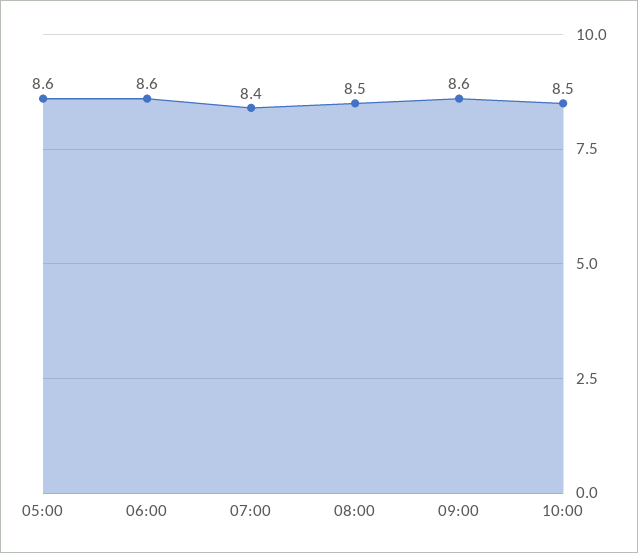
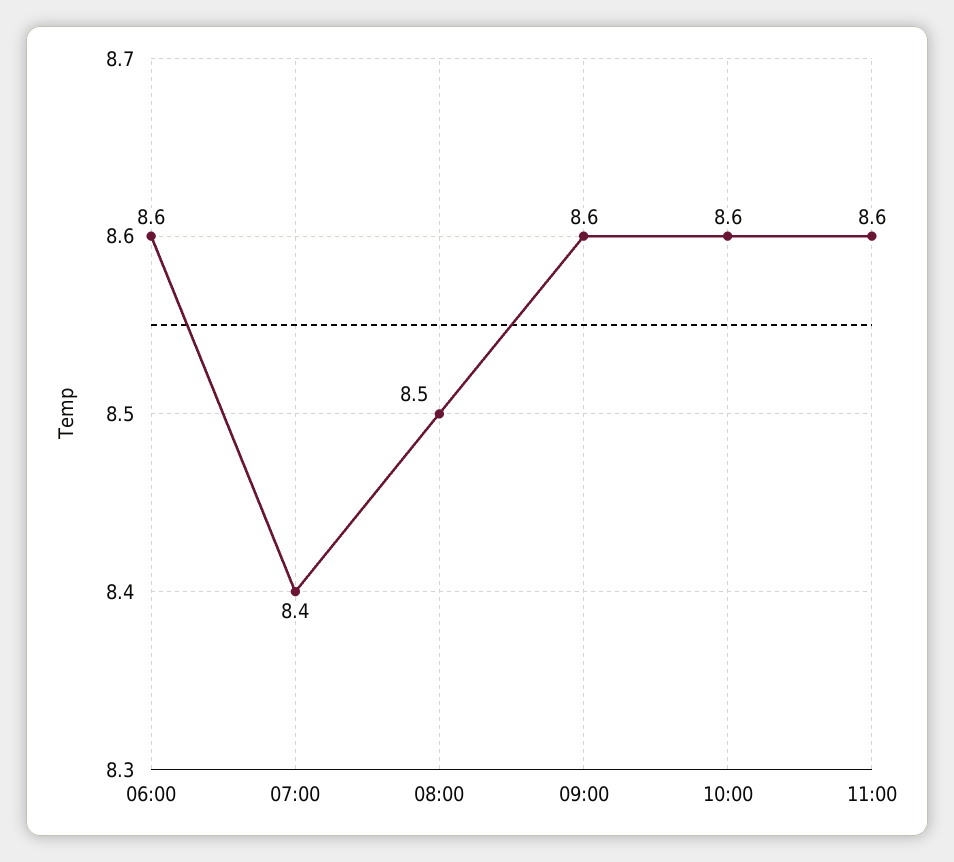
05:00: 8.6 -> none
10:00: 8.5 -> 8.6
11:00: none -> 8.6

